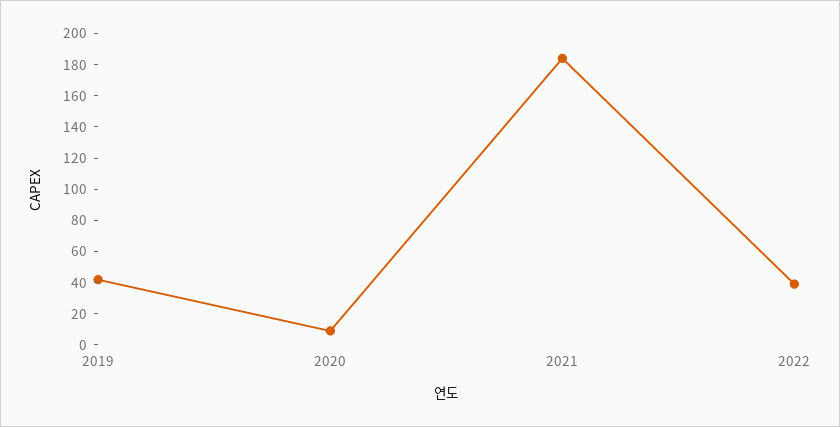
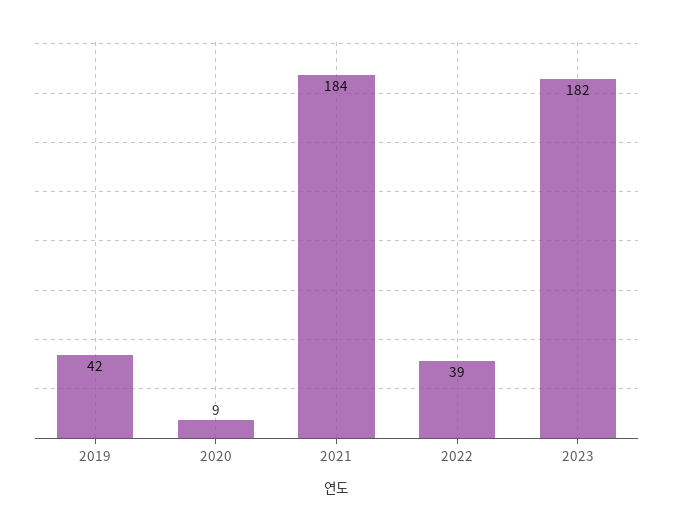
2023: none -> 182

